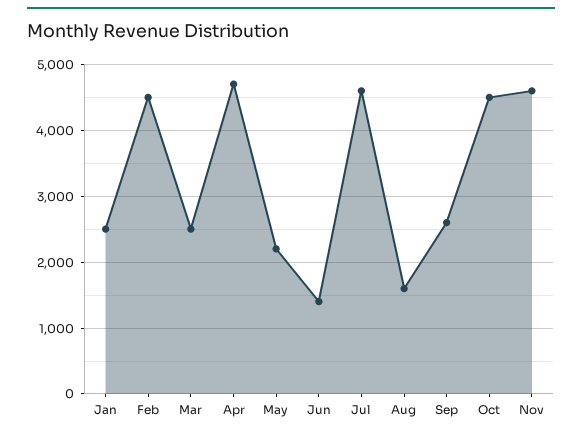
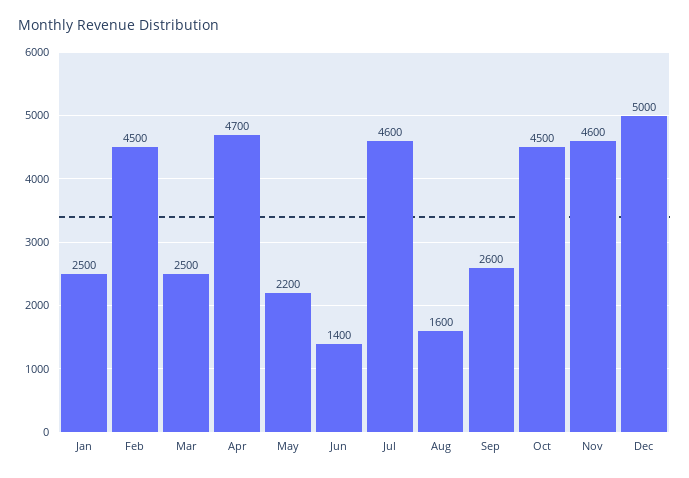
Dec: none -> 5000

